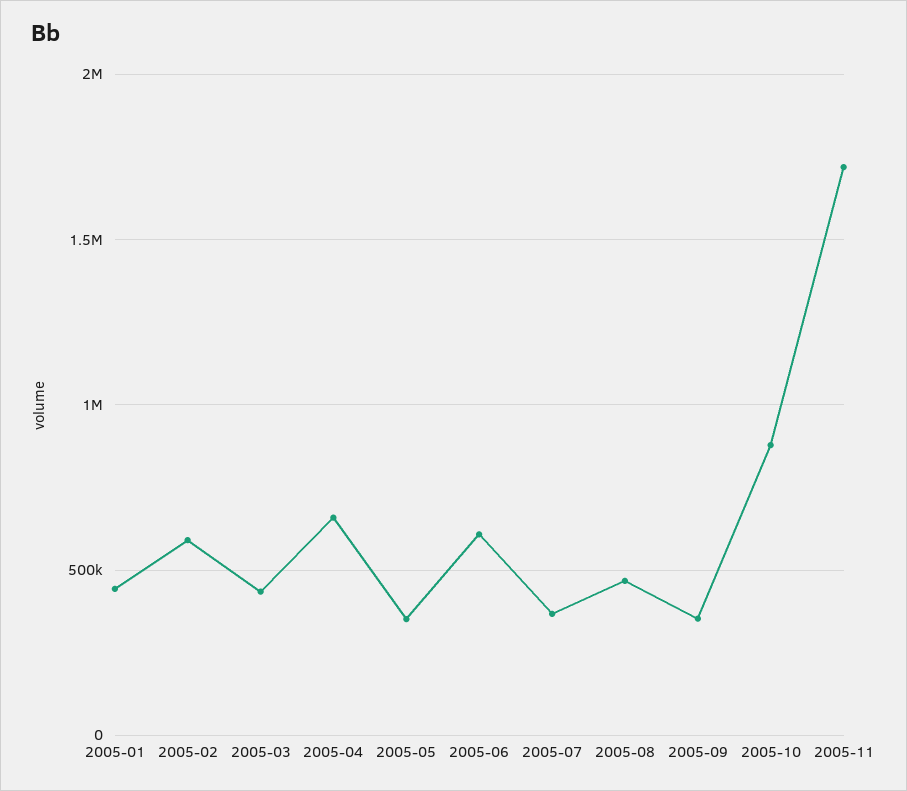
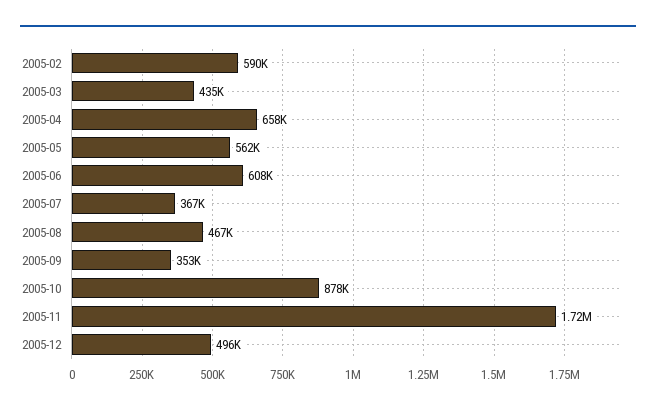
2005-01: 450000 -> none
2005-05: 350000 -> 562000
2005-12: none -> 496000

